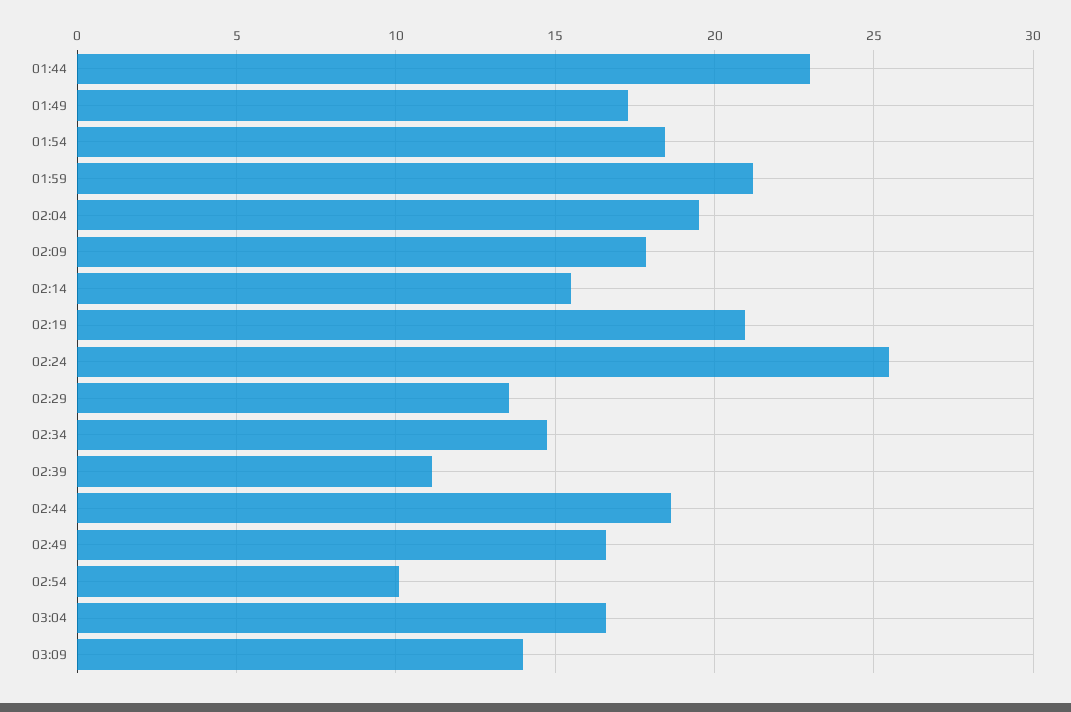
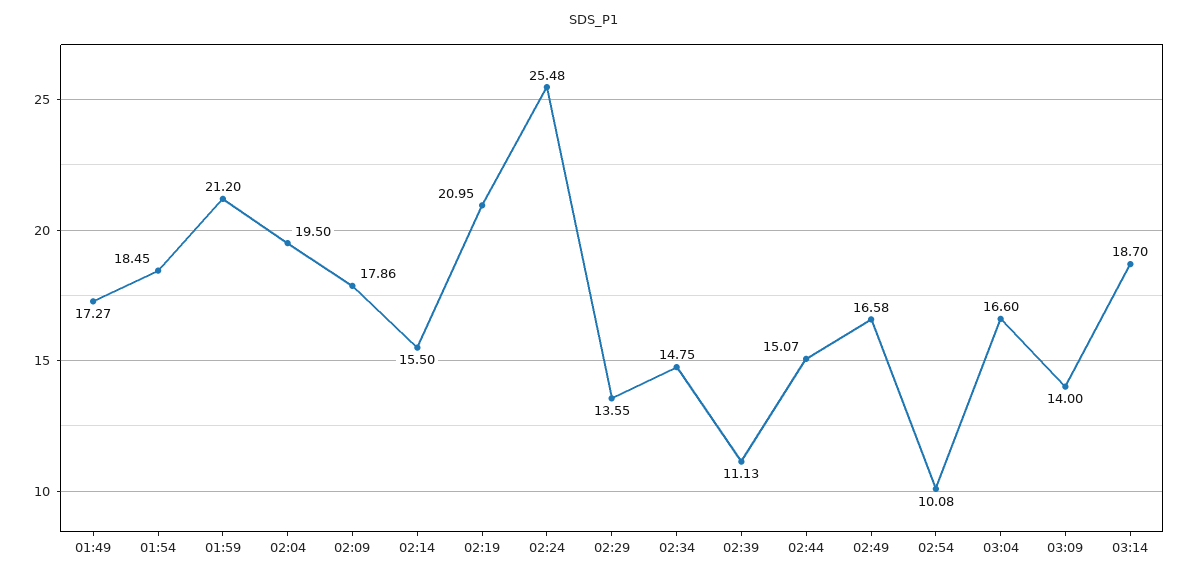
01:44: 23 -> none
02:44: 18.5 -> 15.07
03:14: none -> 18.7

